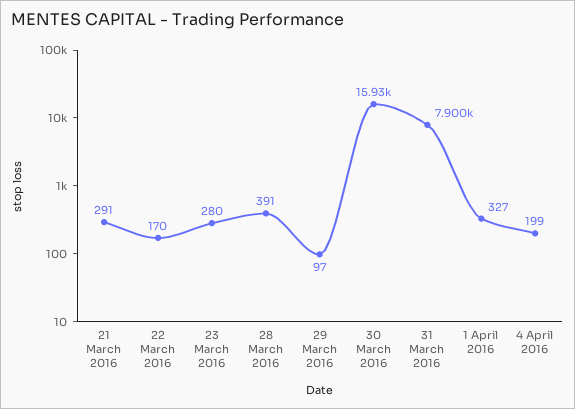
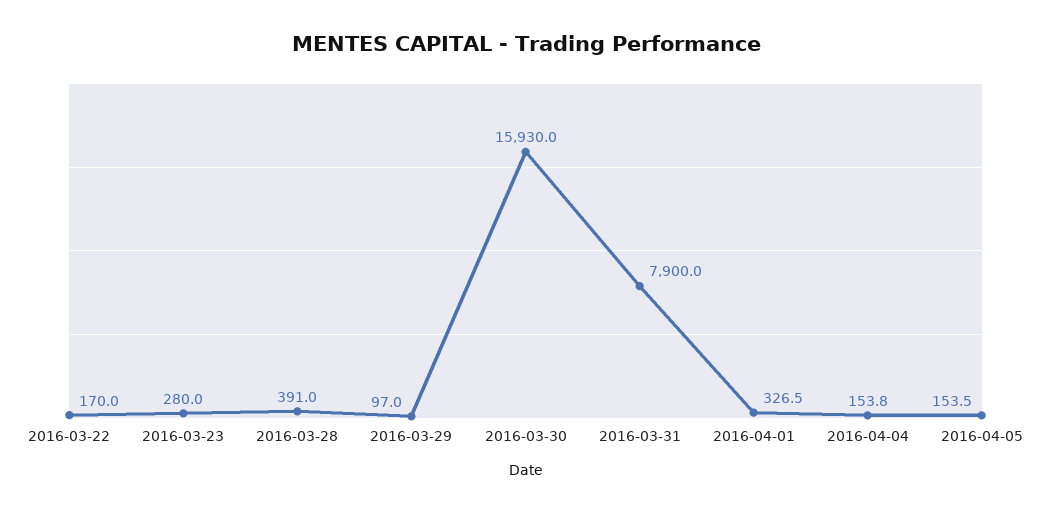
21 March 2016: 291 -> none
4 April 2016: 199 -> 153.8
2016-04-05: none -> 153.5

